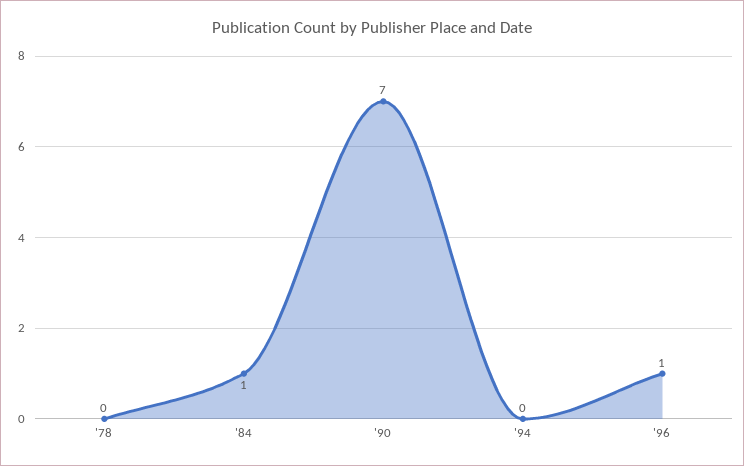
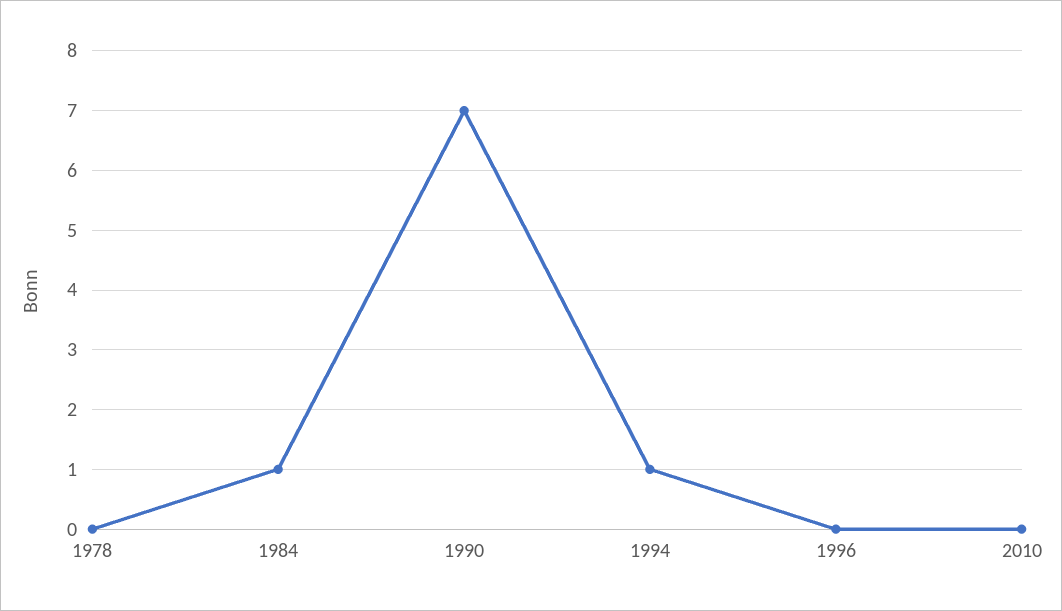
'94: 0 -> 1
'96: 1 -> 0
2010: none -> 0

